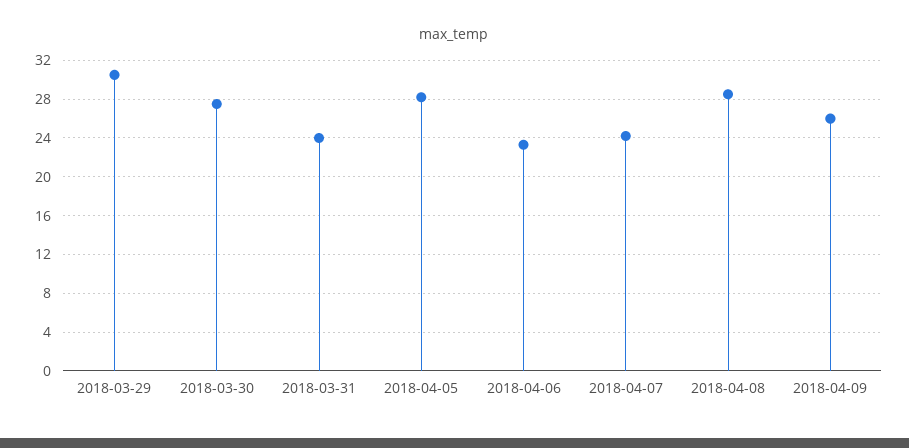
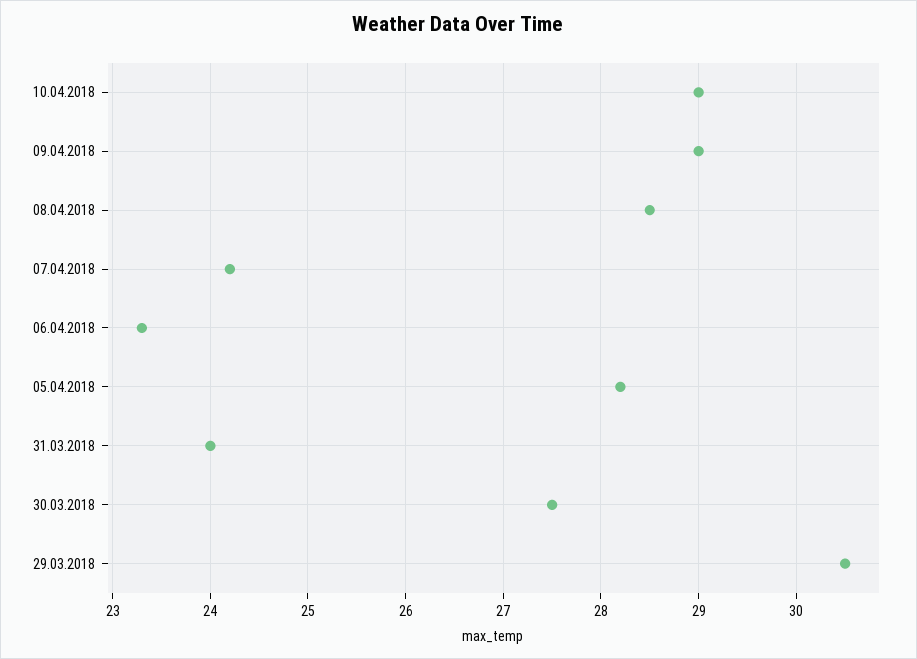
2018-04-09: 26 -> 29
10.04.2018: none -> 29

